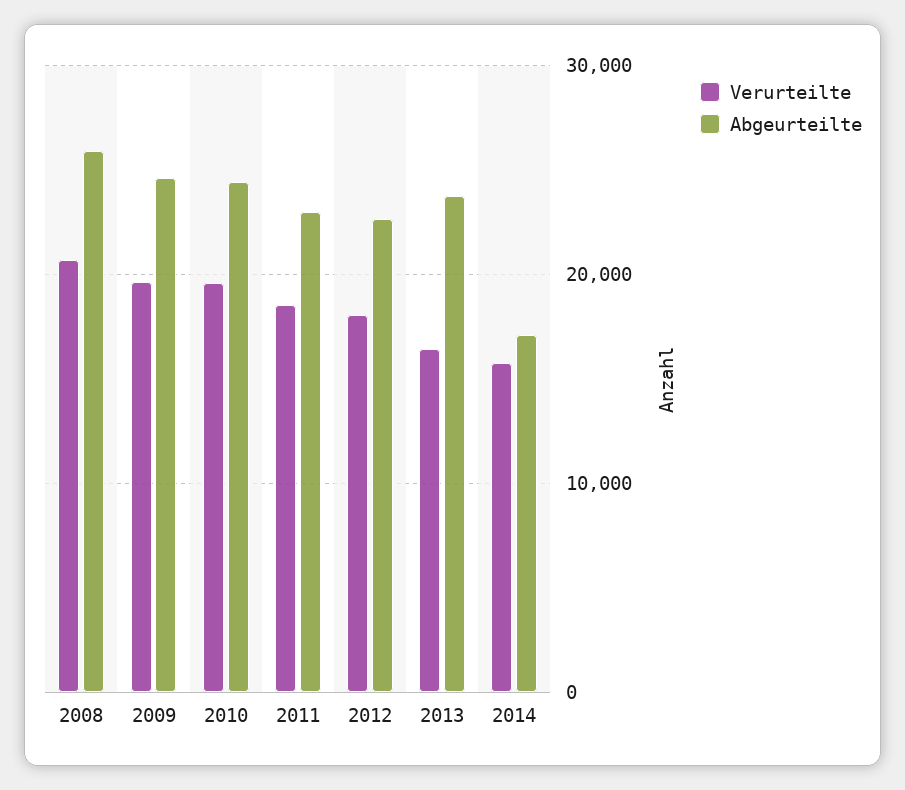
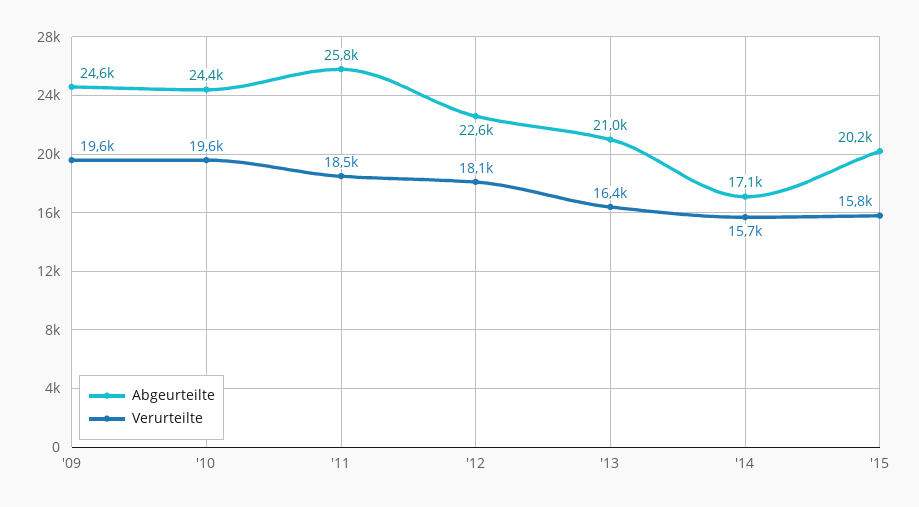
Verurteilte, 2008: 21000 -> none
Abgeurteilte, 2008: 26000 -> none
Abgeurteilte, 2011: 23000 -> 25800
Abgeurteilte, 2013: 24000 -> 21000
Abgeurteilte, '15: none -> 20200
Verurteilte, '15: none -> 15800

